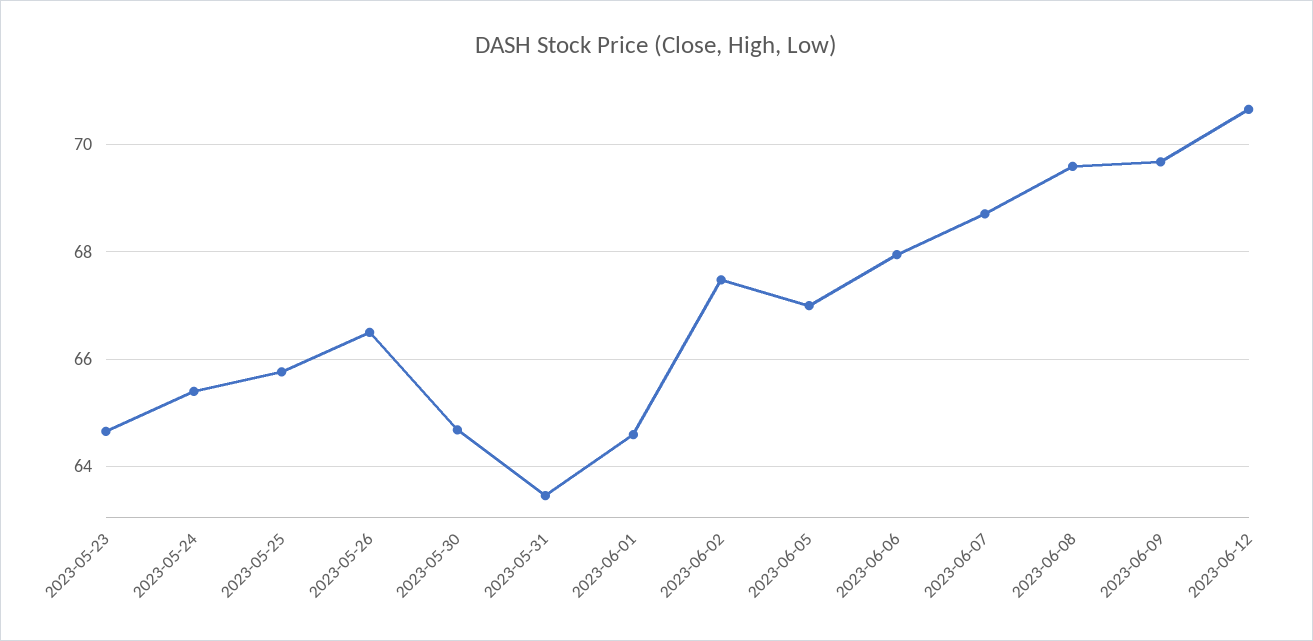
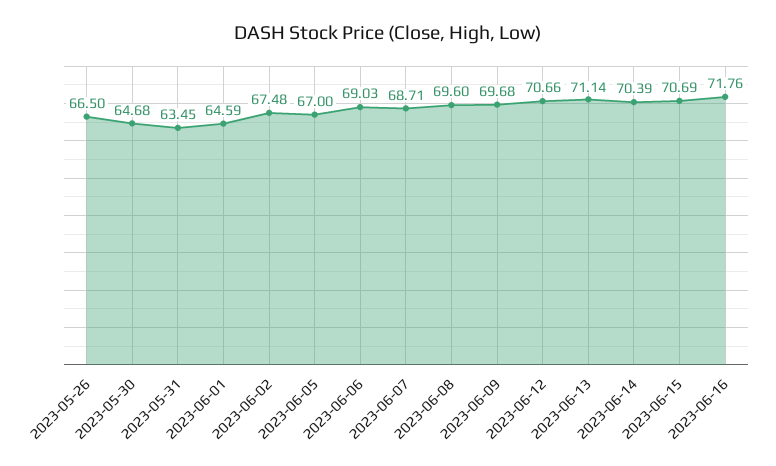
2023-05-23: 64.6 -> none
2023-05-24: 65.4 -> none
2023-05-25: 65.8 -> none
2023-06-06: 68 -> 69.03
2023-06-13: none -> 71.14
2023-06-14: none -> 70.39
2023-06-15: none -> 70.69
2023-06-16: none -> 71.76

